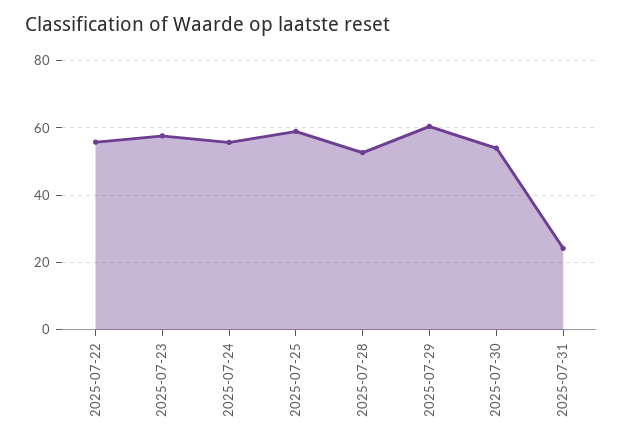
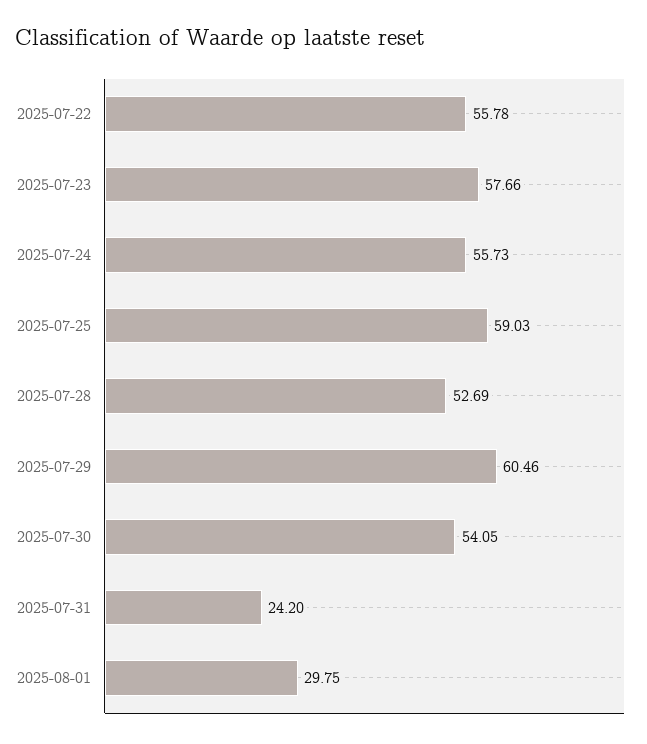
2025-08-01: none -> 29.75

